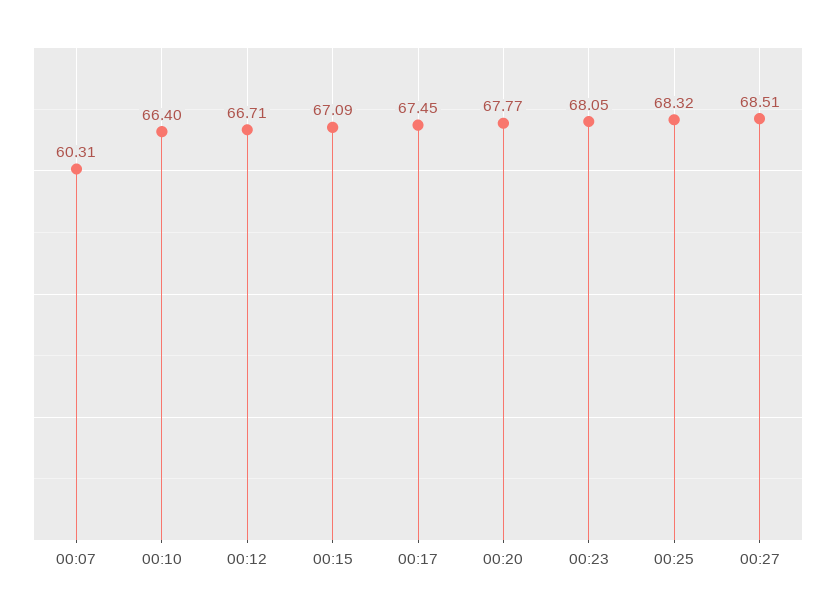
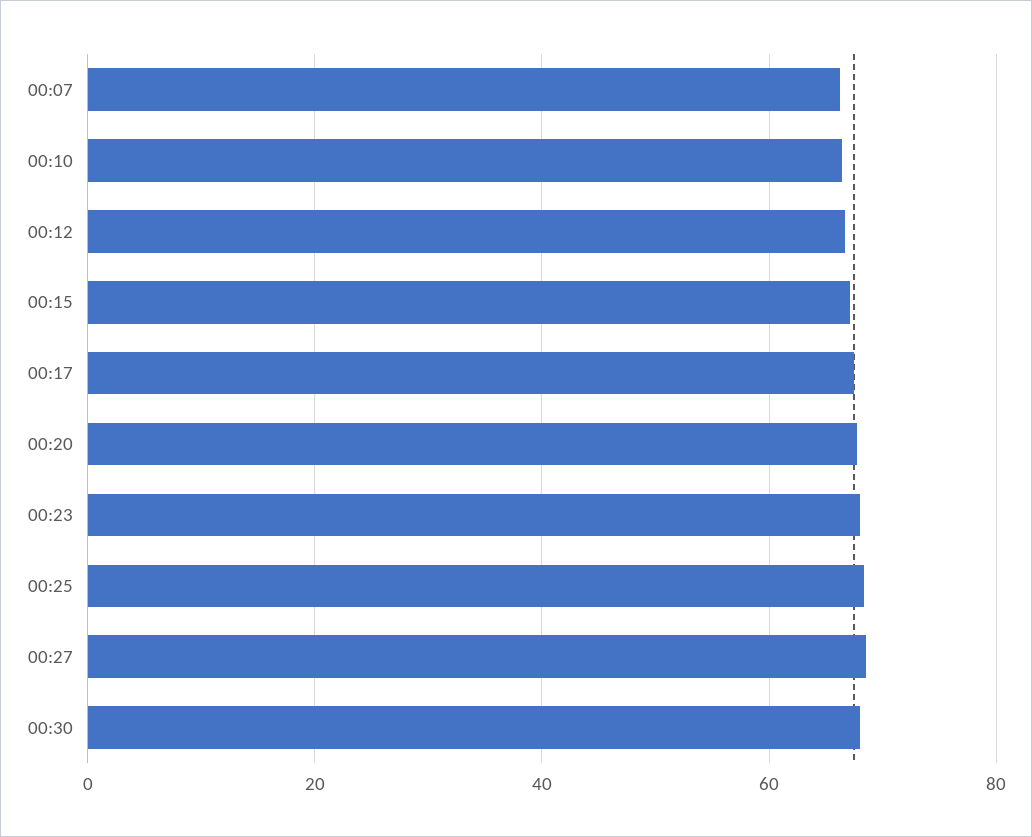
00:07: 60.31 -> 66
00:30: none -> 68

